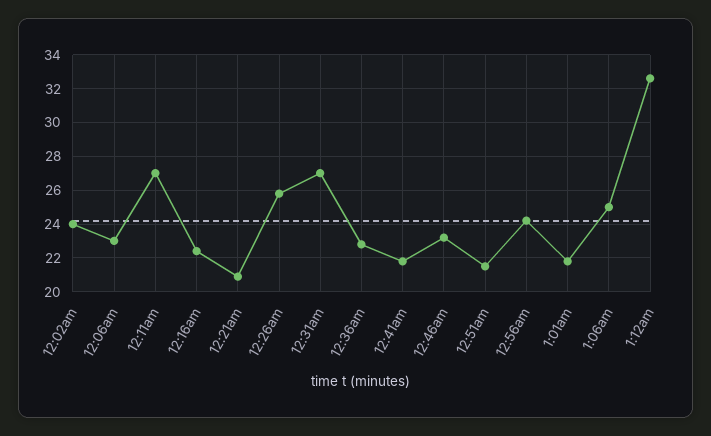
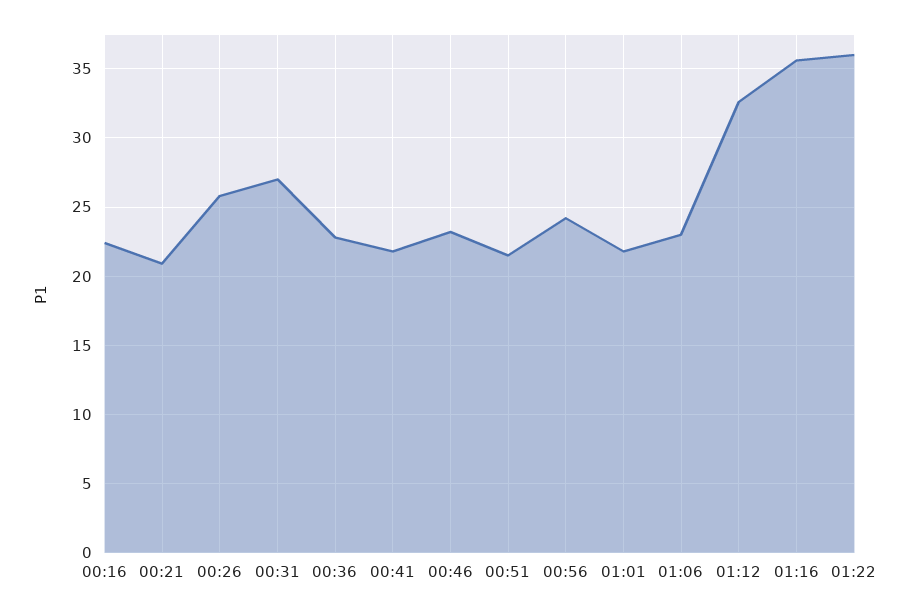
12:02am: 24 -> none
12:06am: 23 -> none
12:11am: 27 -> none
1:06am: 25 -> 23
01:16: none -> 35.5
01:22: none -> 36

